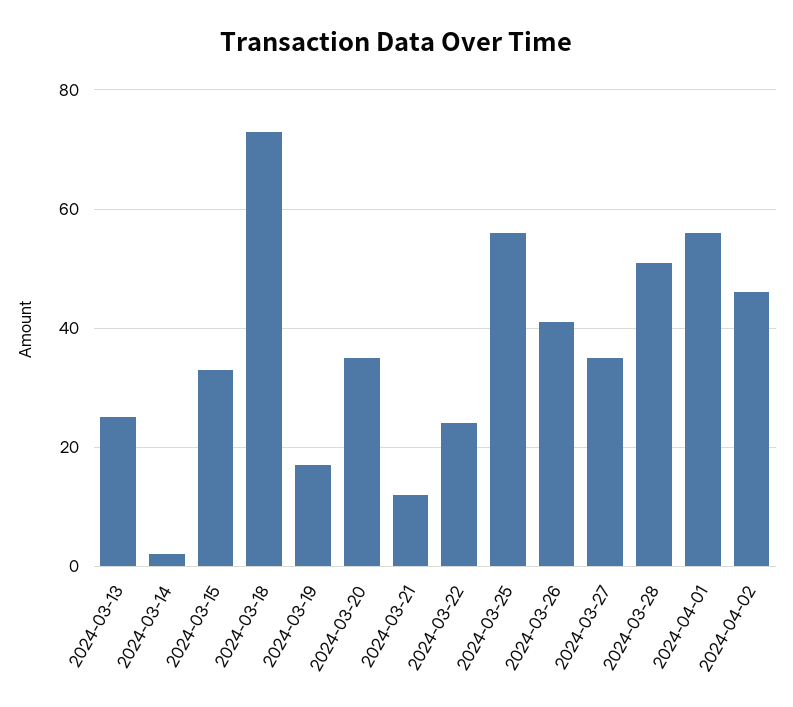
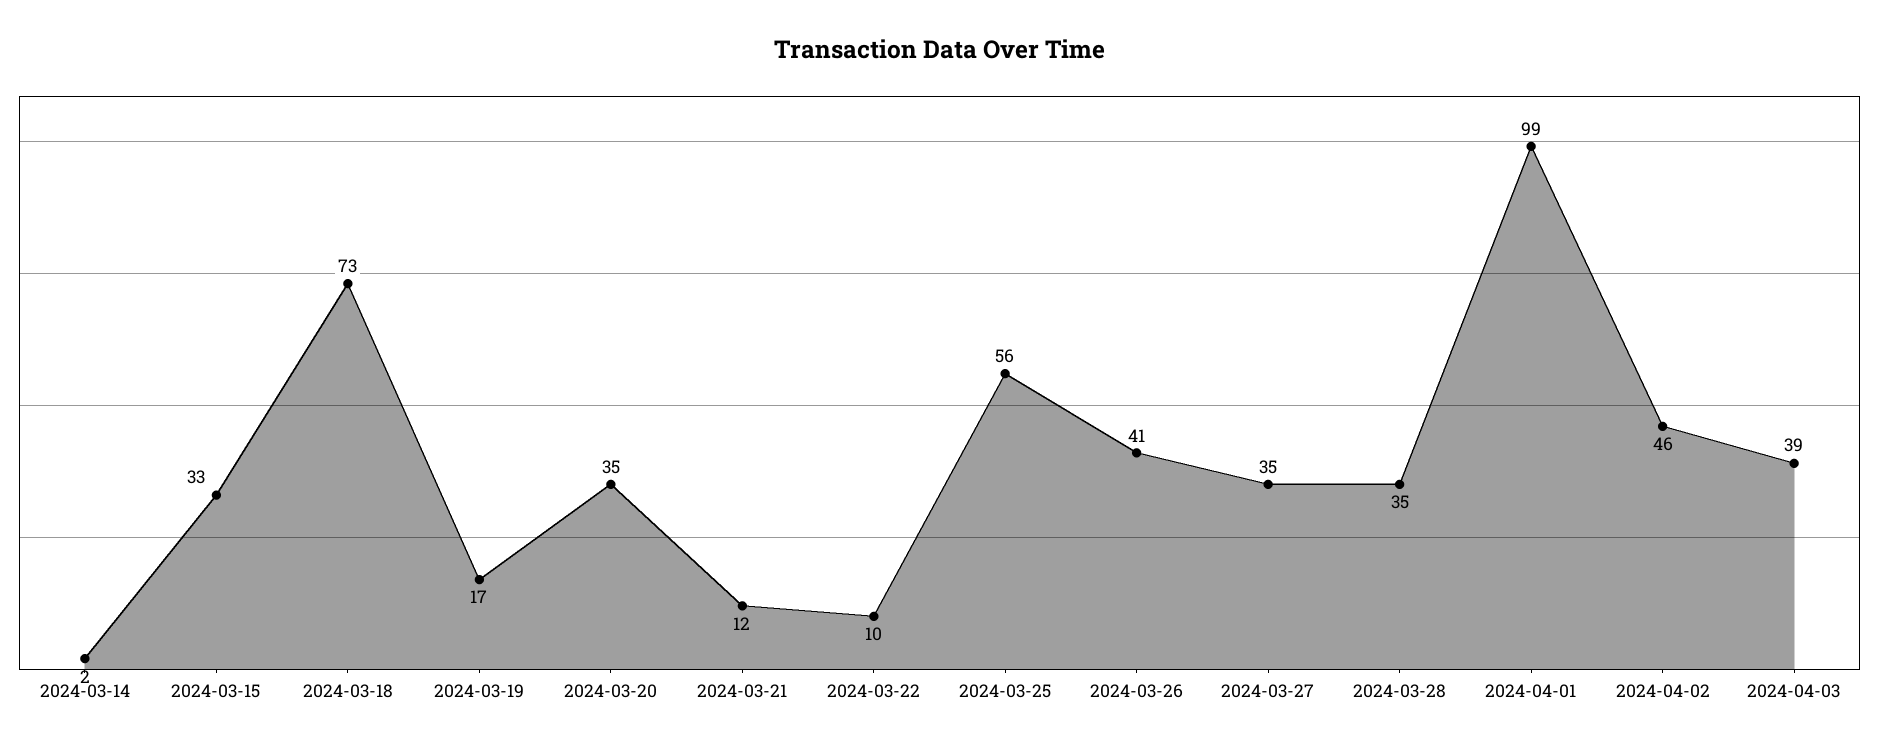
2024-03-13: 25 -> none
2024-03-22: 25 -> 10
2024-03-28: 50 -> 35
2024-04-01: 55 -> 99
2024-04-03: none -> 39

